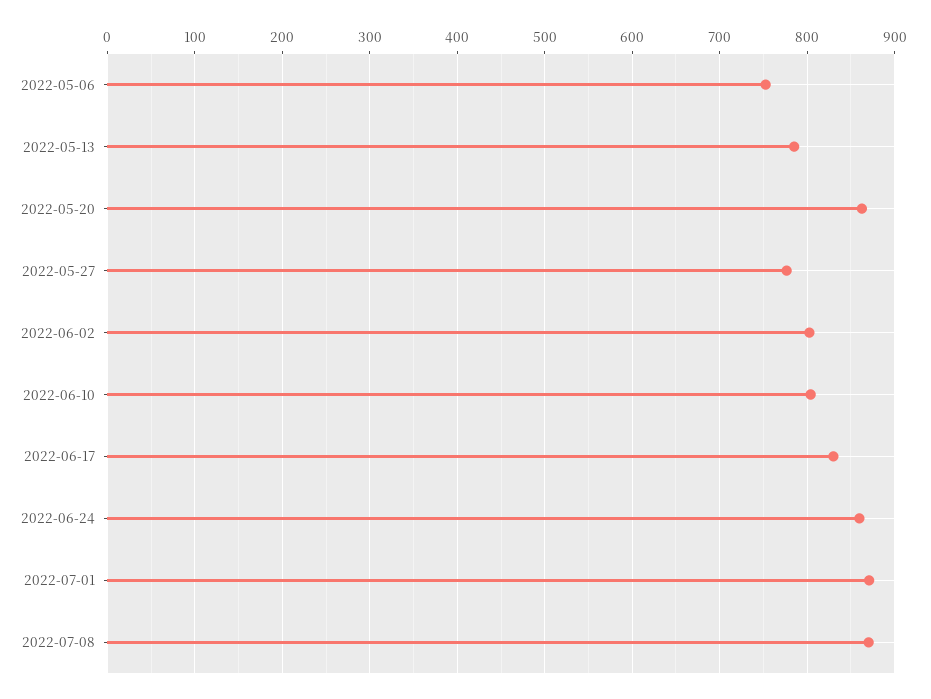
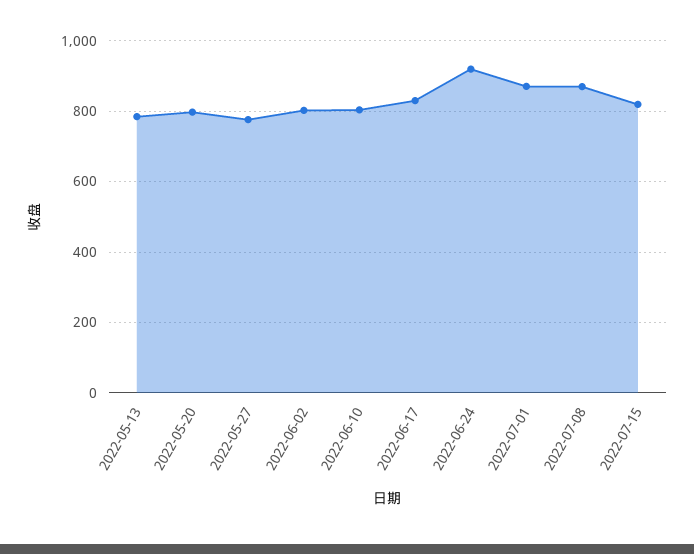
2022-05-06: 750 -> none
2022-05-20: 860 -> 800
2022-06-24: 860 -> 920
2022-07-15: none -> 820

